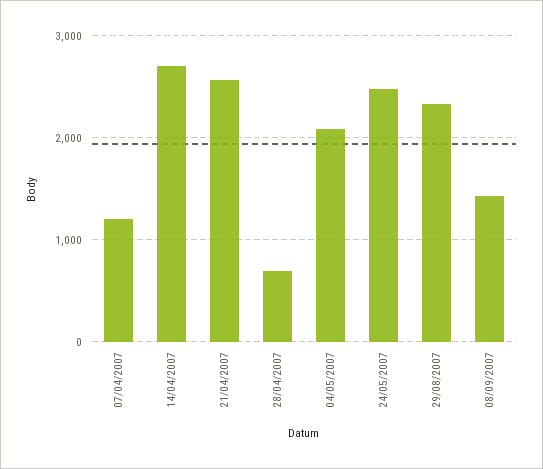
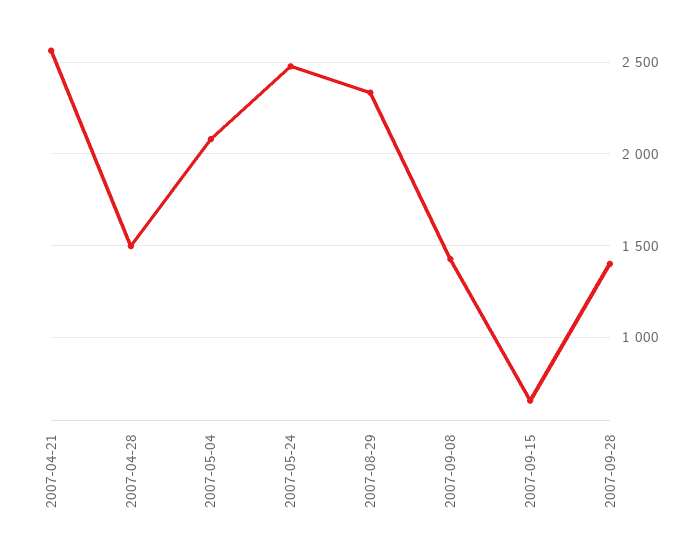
07/04/2007: 1200 -> none
14/04/2007: 2700 -> none
28/04/2007: 700 -> 1500
2007-09-15: none -> 650
2007-09-28: none -> 1400

